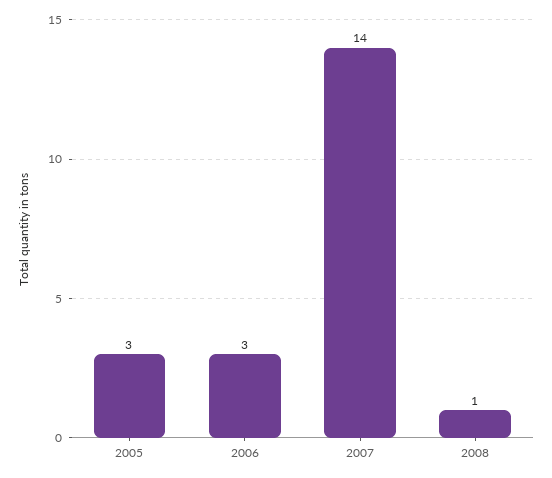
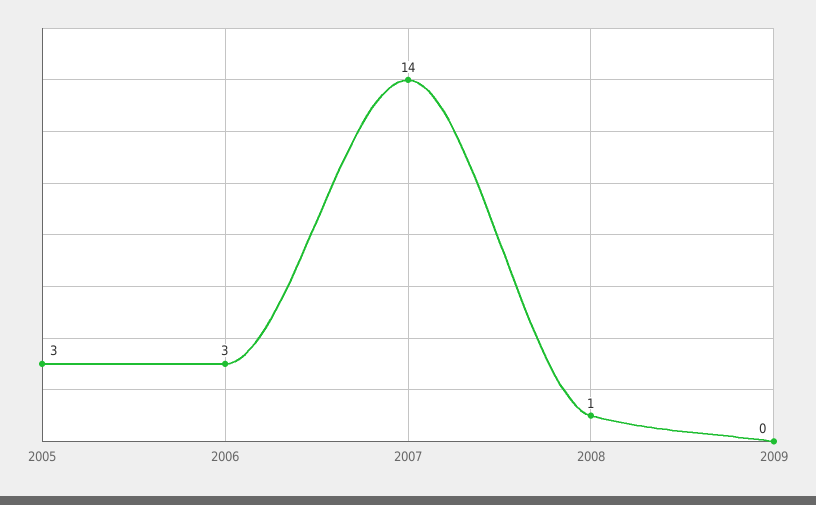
2009: none -> 0

